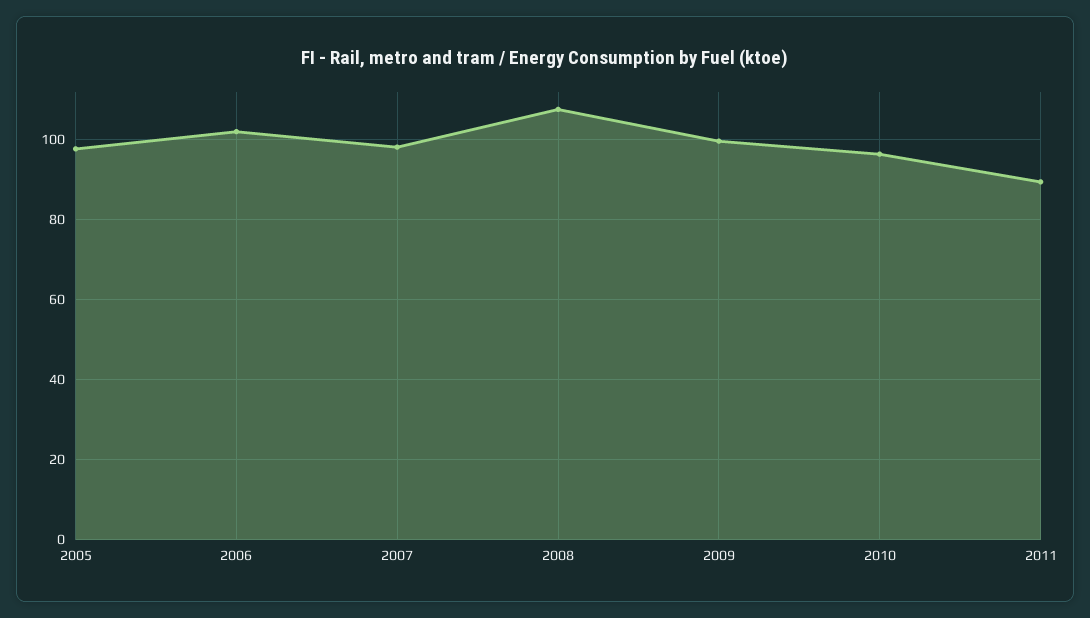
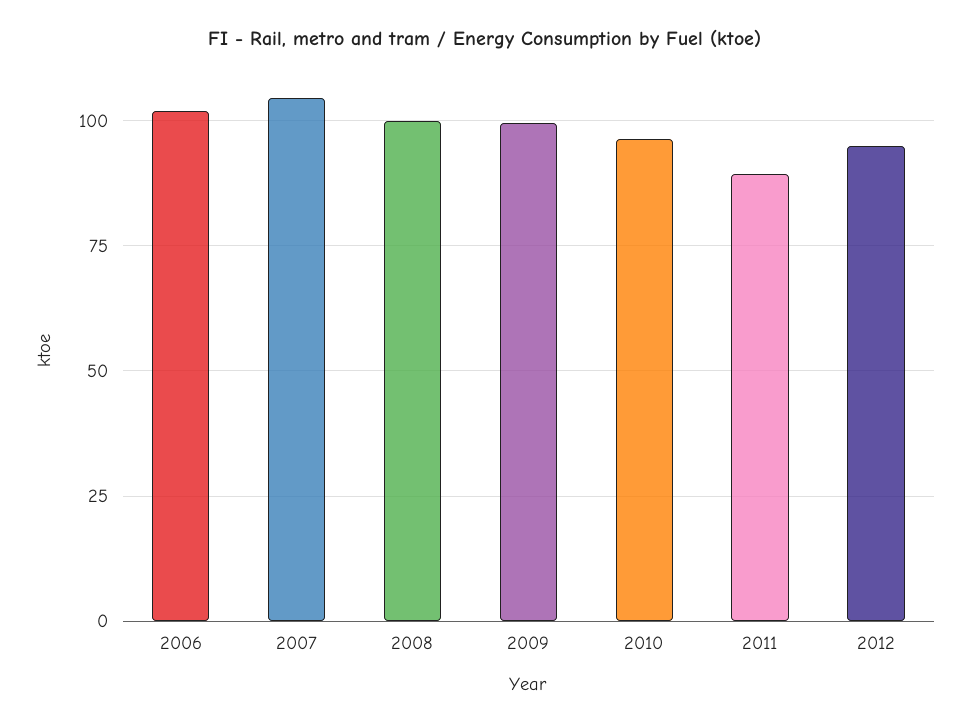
2005: 98 -> none
2007: 98 -> 105
2008: 108 -> 100
2012: none -> 95

